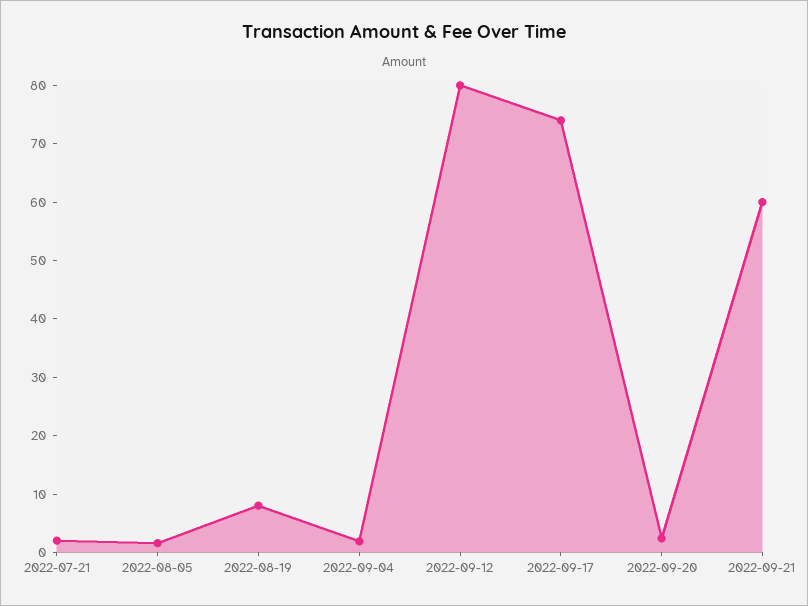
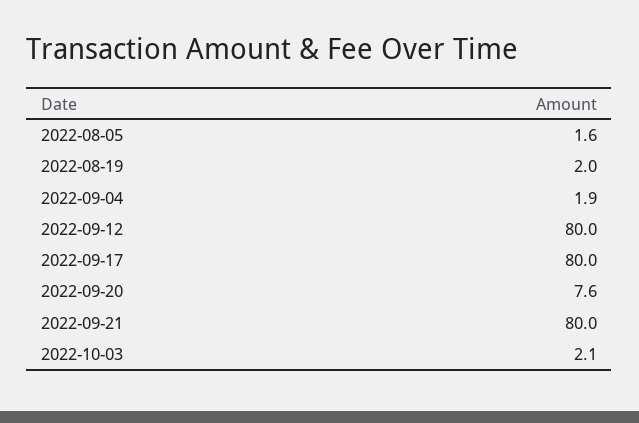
2022-07-21: 2 -> none
2022-08-19: 8 -> 2
2022-09-17: 74 -> 80
2022-09-20: 2 -> 7.6
2022-09-21: 60 -> 80
2022-10-03: none -> 2.1

